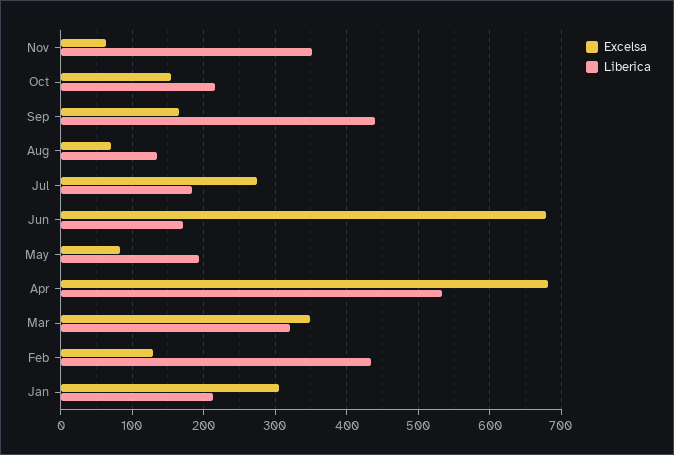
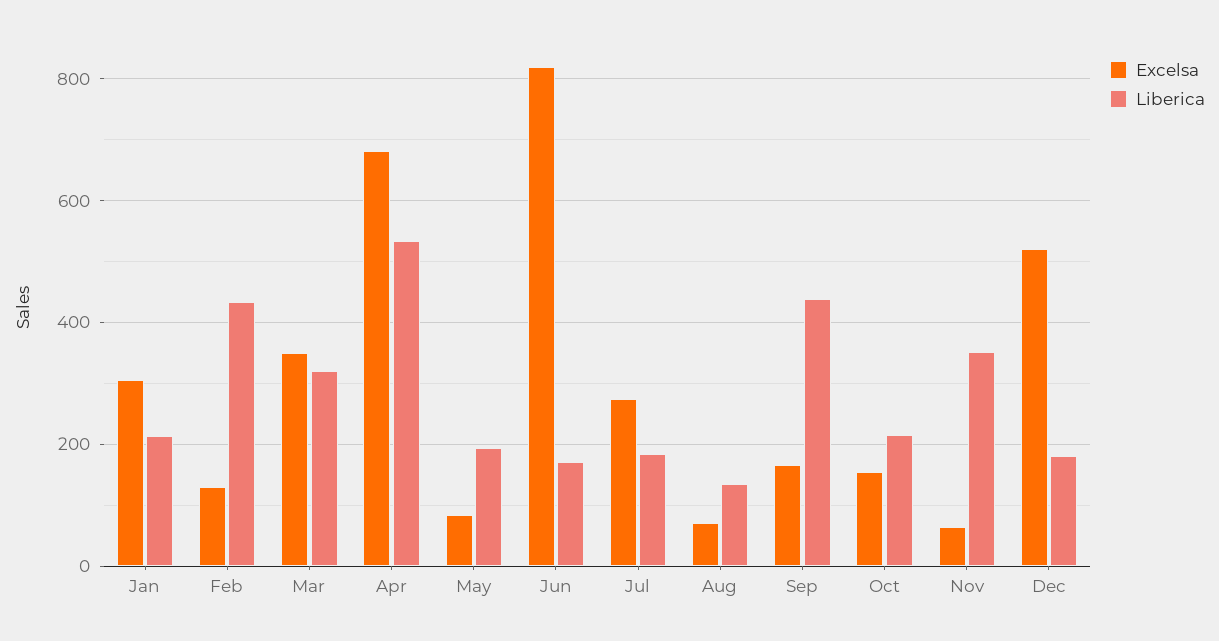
Excelsa, Jun: 680 -> 820
Excelsa, Dec: none -> 520
Liberica, Dec: none -> 180

